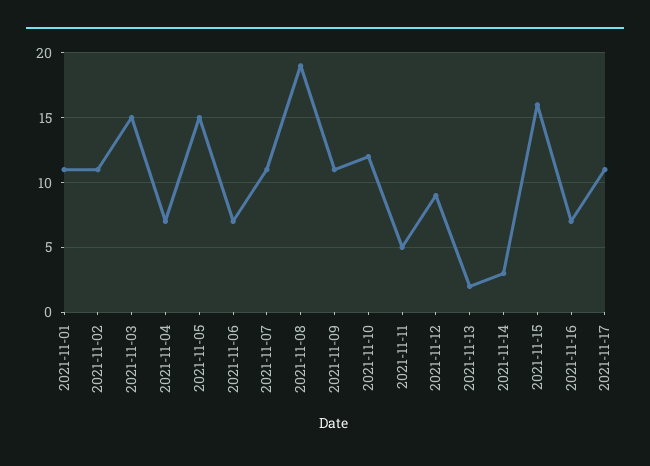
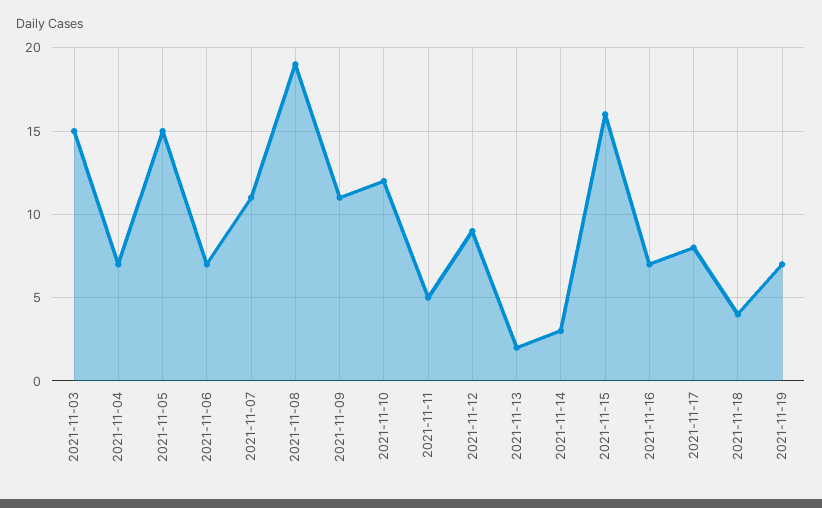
2021-11-01: 11 -> none
2021-11-02: 11 -> none
2021-11-17: 11 -> 8
2021-11-18: none -> 4
2021-11-19: none -> 7

